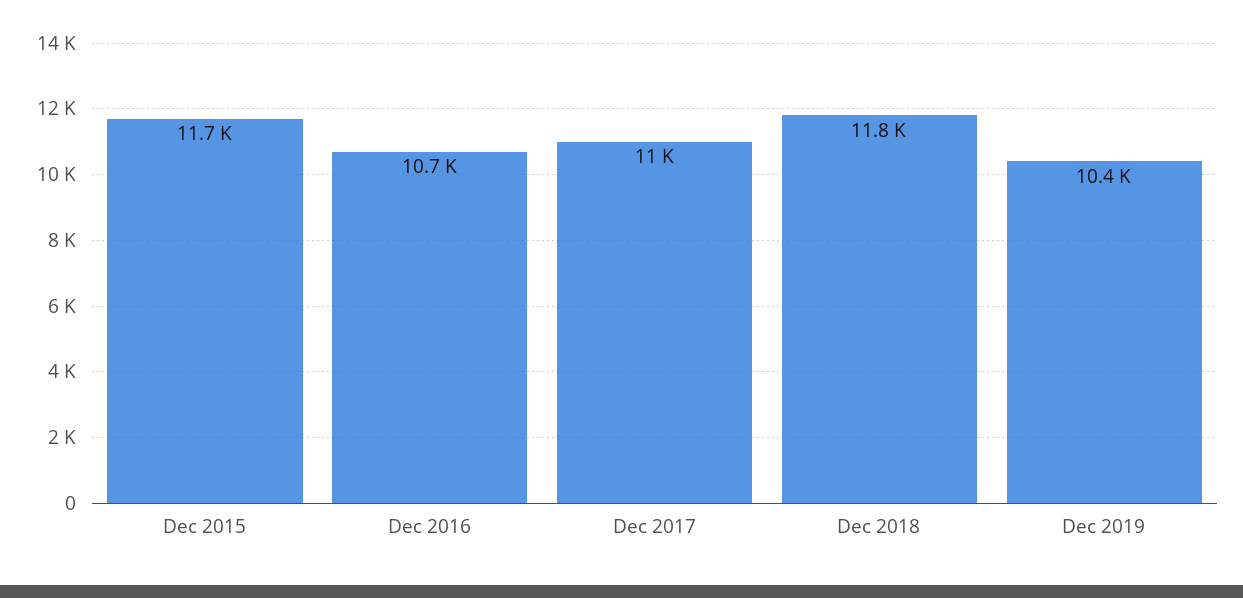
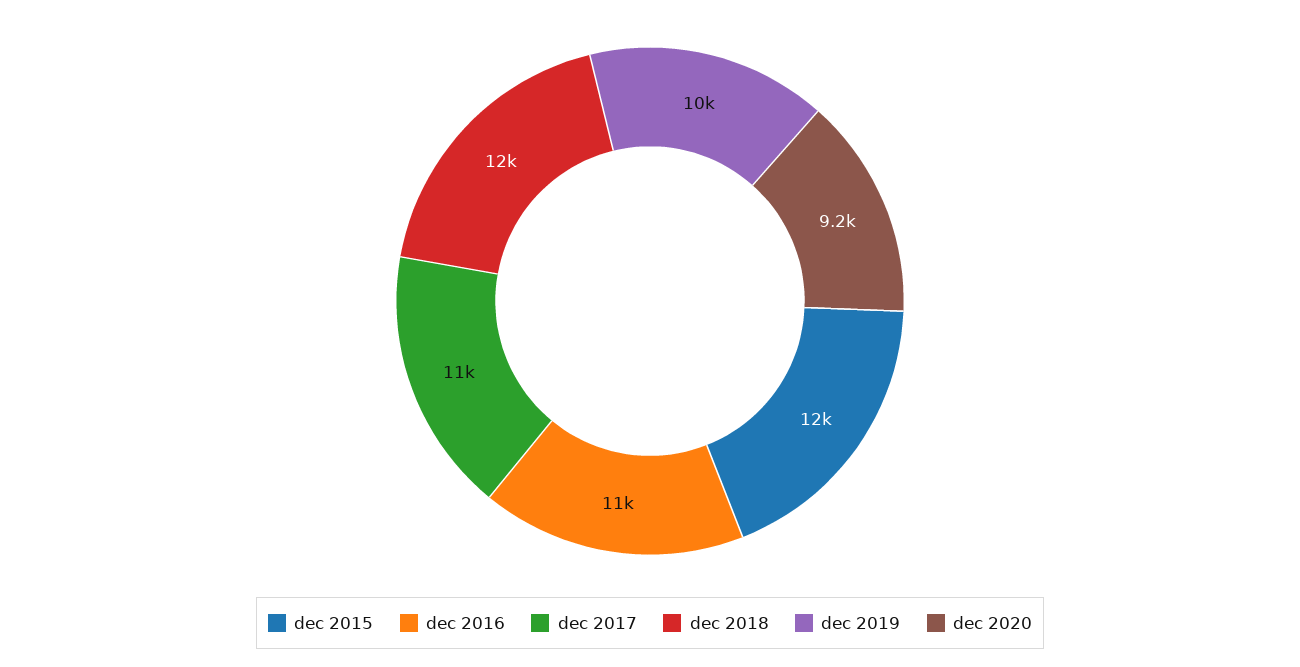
dec 2020: none -> 9200

